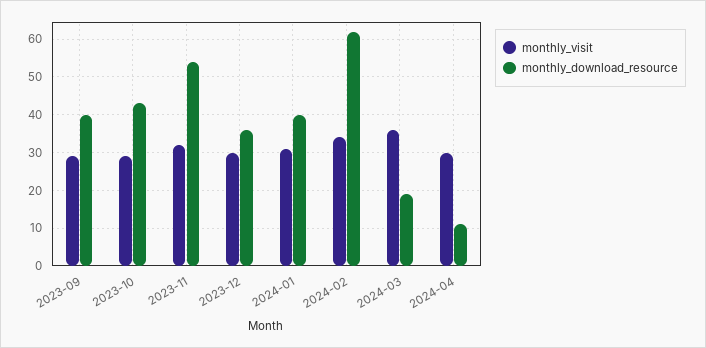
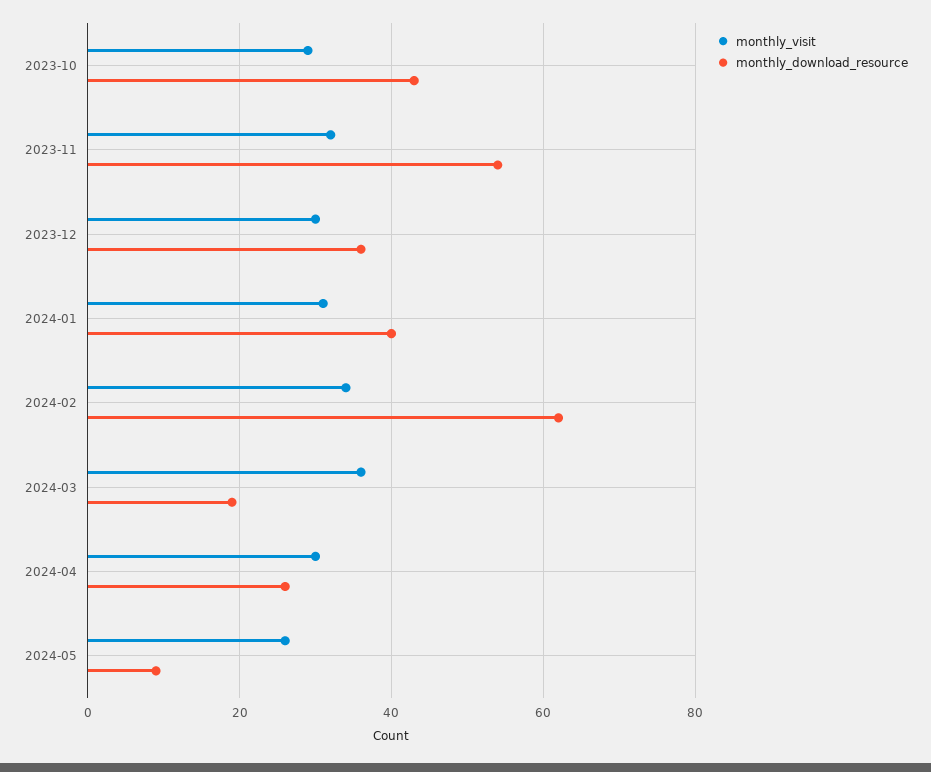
monthly_visit, 2023-09: 30 -> none
monthly_download_resource, 2023-09: 40 -> none
monthly_download_resource, 2024-04: 10 -> 25
monthly_visit, 2024-05: none -> 25
monthly_download_resource, 2024-05: none -> 10

